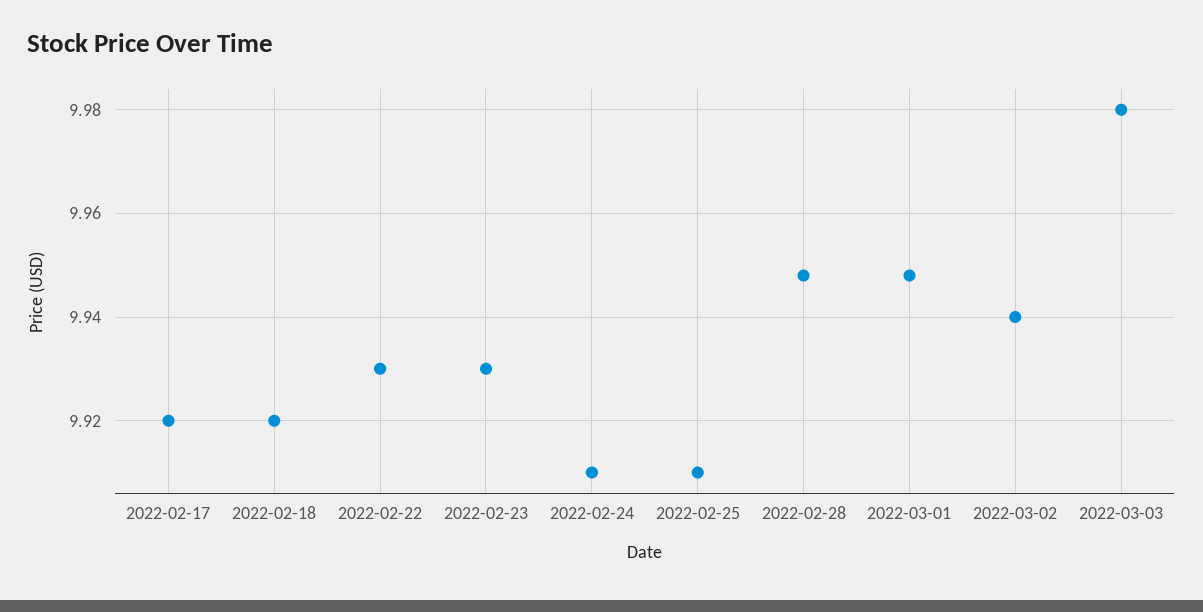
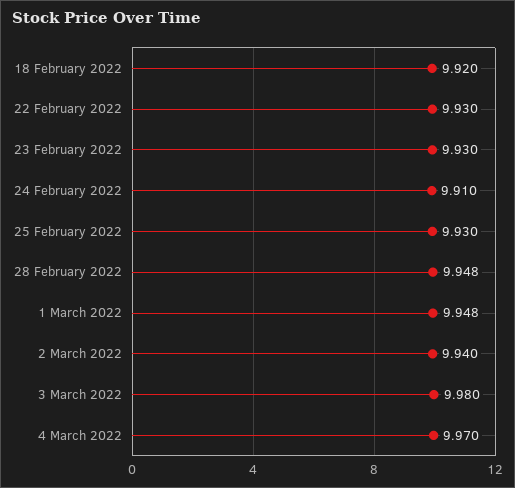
2022-02-17: 9.92 -> none
2022-02-25: 9.91 -> 9.93
4 March 2022: none -> 9.97

